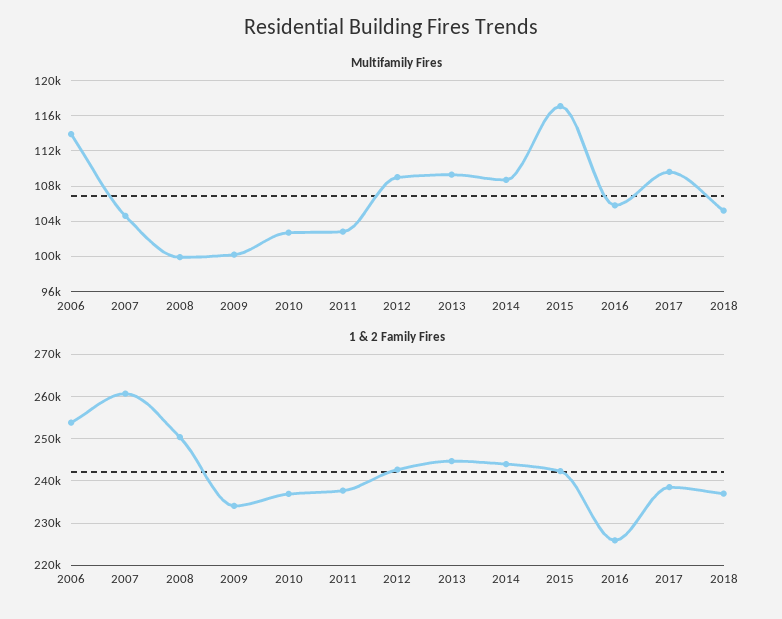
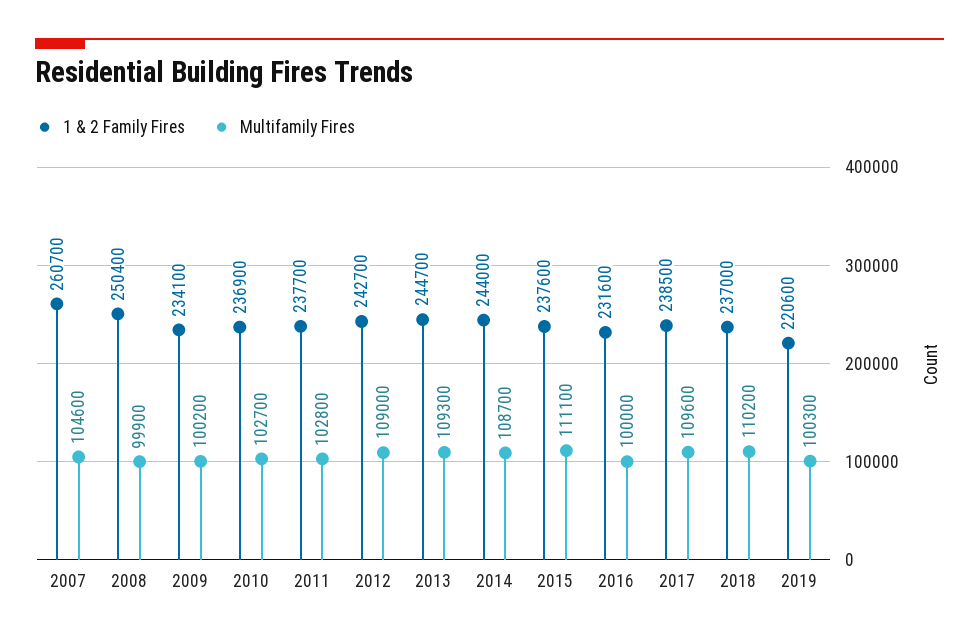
Multifamily Fires, 2006: 114000 -> none
Multifamily Fires, 2015: 117000 -> 111100
Multifamily Fires, 2016: 106000 -> 100000
Multifamily Fires, 2018: 105000 -> 110200
1 & 2 Family Fires, 2006: 254000 -> none
1 & 2 Family Fires, 2015: 242000 -> 237600
1 & 2 Family Fires, 2016: 226000 -> 231600
1 & 2 Family Fires, 2019: none -> 220600
Multifamily Fires, 2019: none -> 100300

